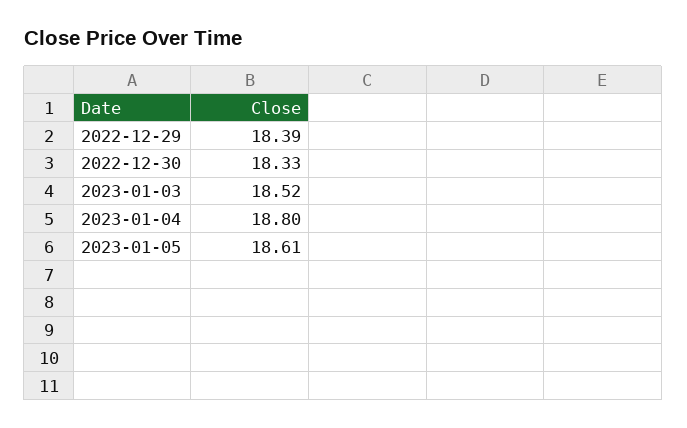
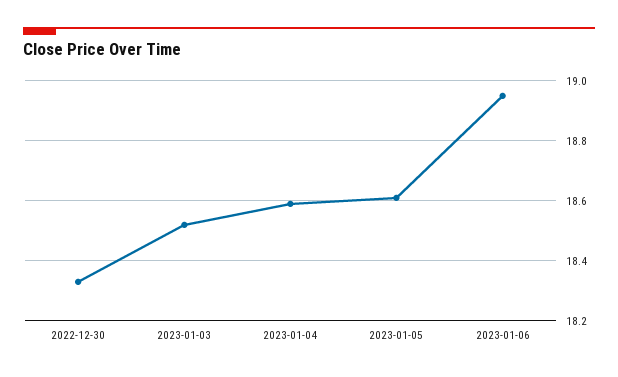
2022-12-29: 18.39 -> none
2023-01-04: 18.8 -> 18.6
2023-01-06: none -> 18.95

